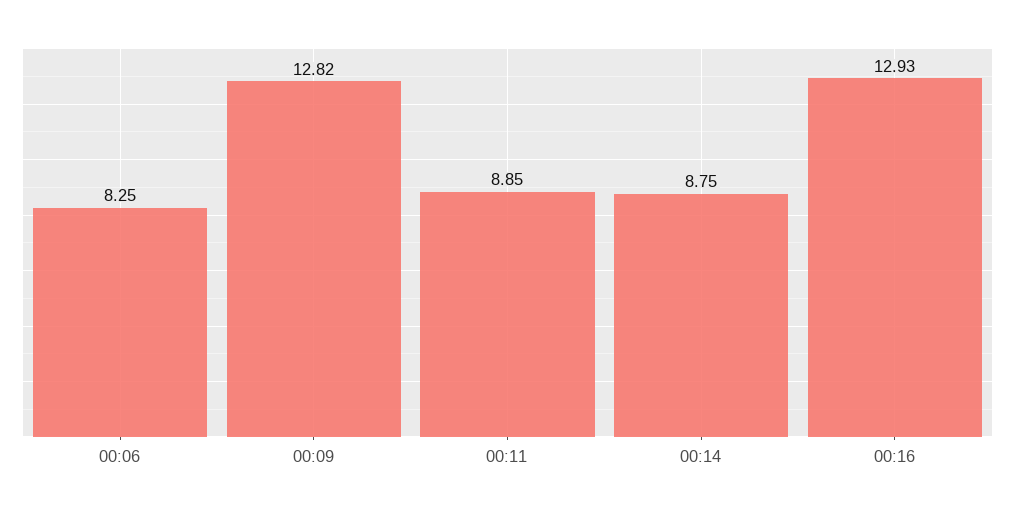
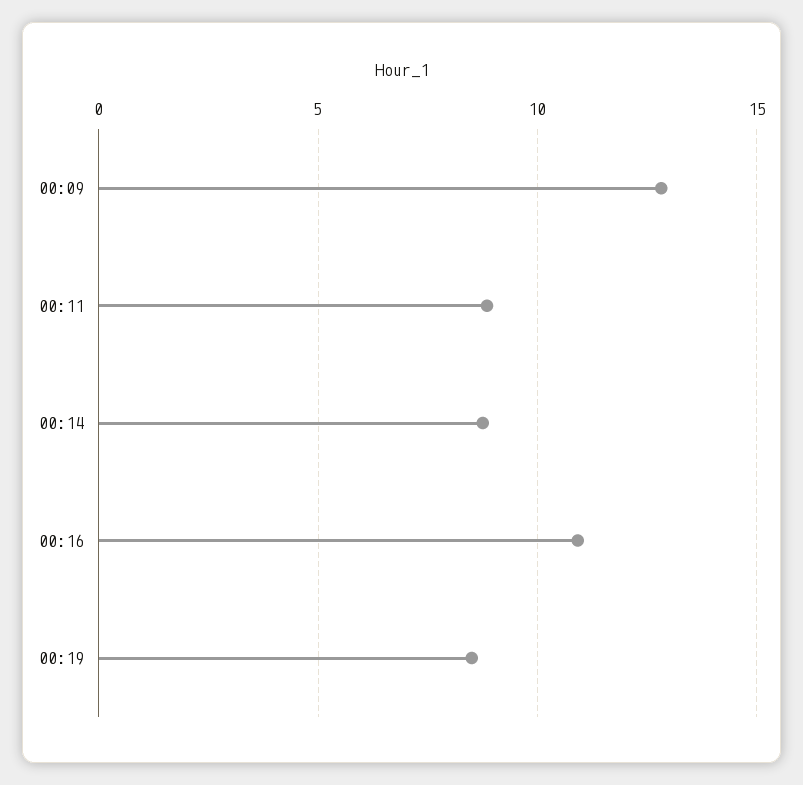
00:06: 8.25 -> none
00:16: 12.93 -> 11
00:19: none -> 8.5

